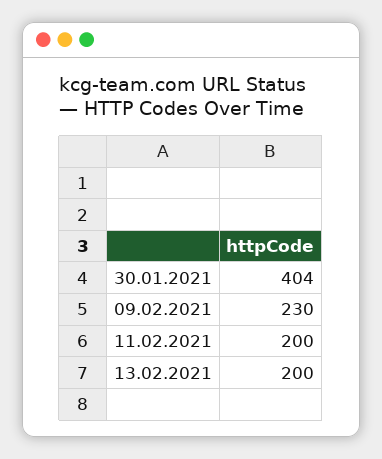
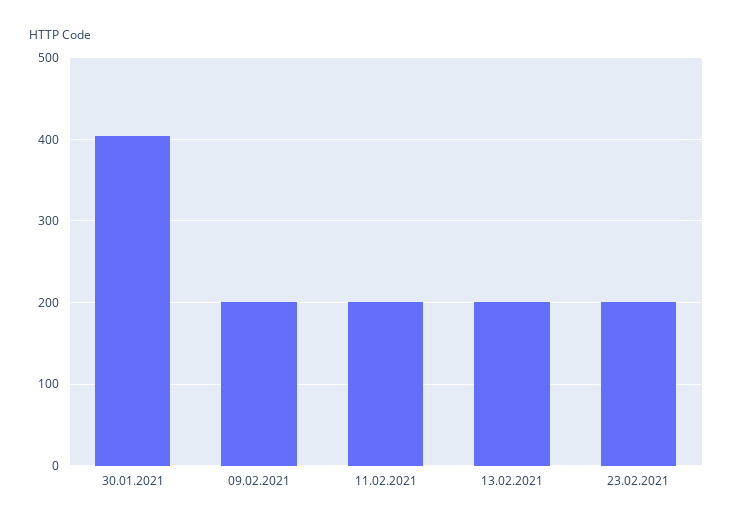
09.02.2021: 230 -> 200
23.02.2021: none -> 200

